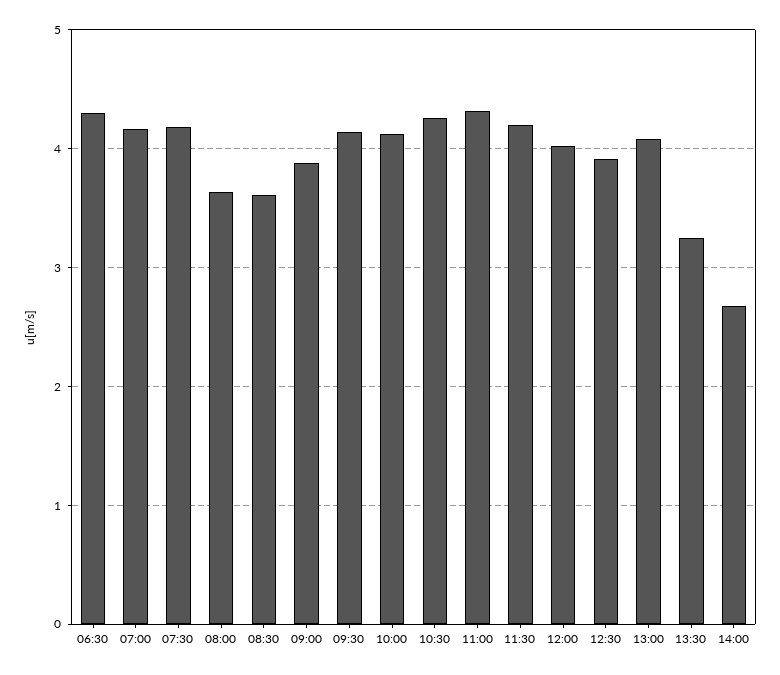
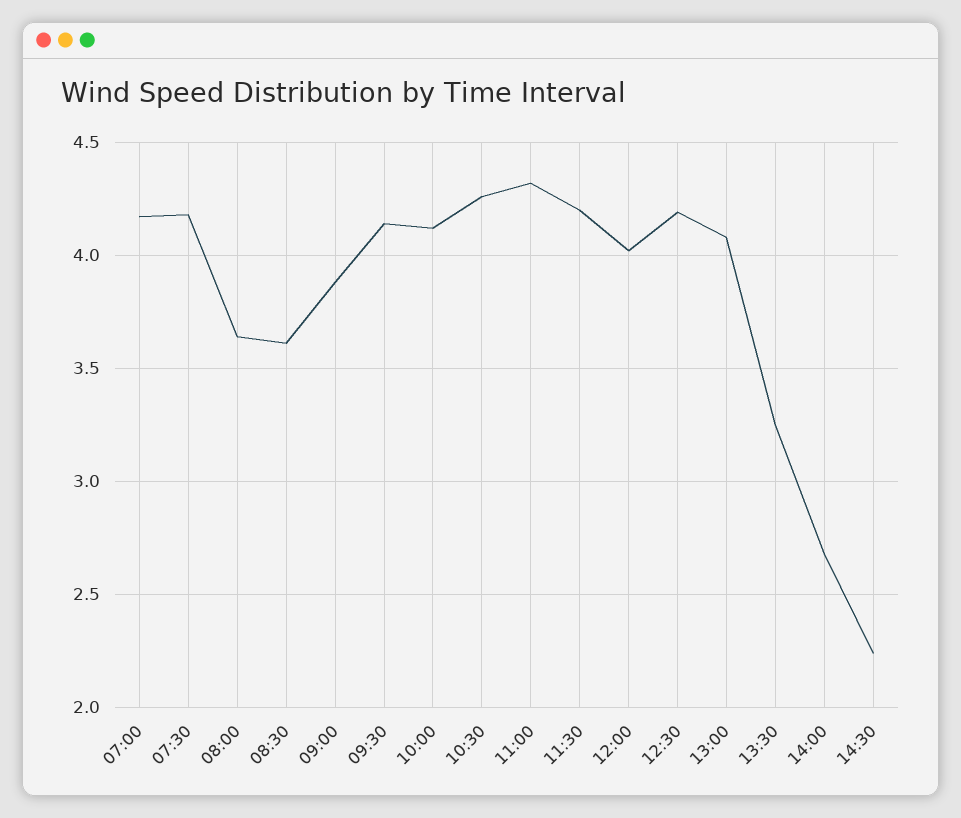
06:30: 4.3 -> none
12:30: 3.9 -> 4.2
14:30: none -> 2.25

